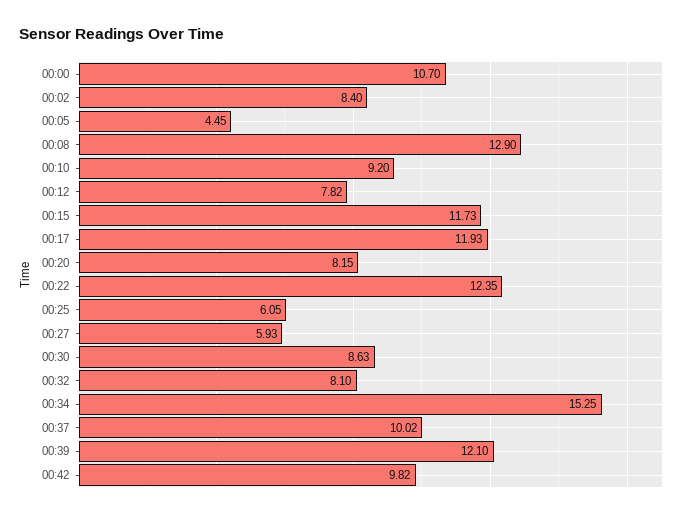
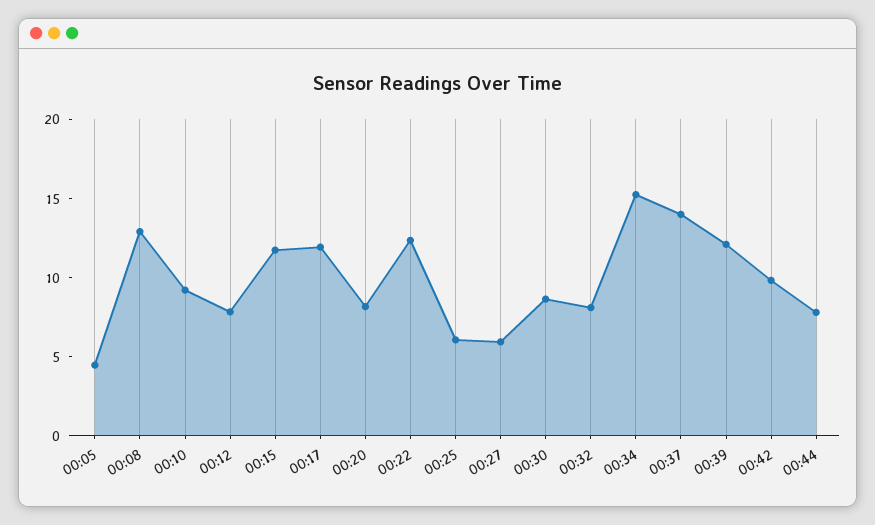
00:00: 10.7 -> none
00:02: 8.4 -> none
00:37: 10.02 -> 14
00:44: none -> 8

